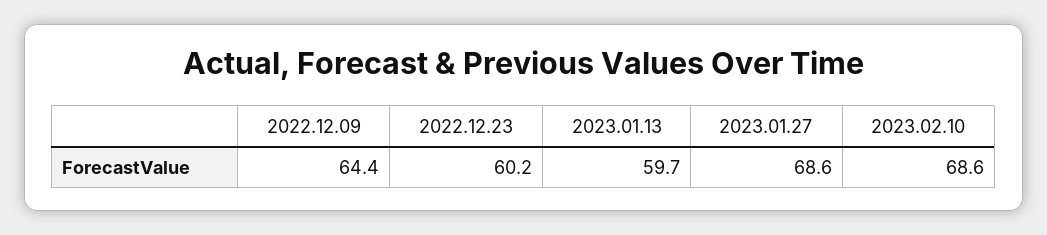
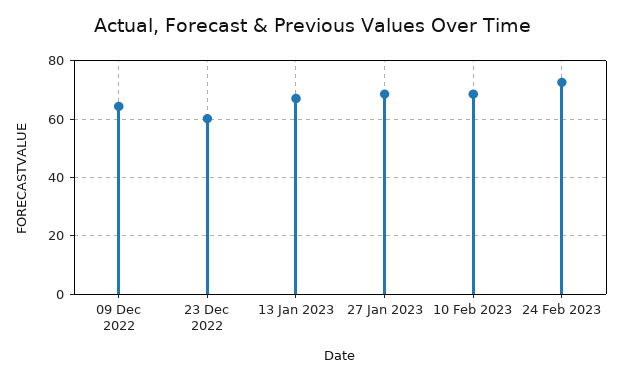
2023.01.13: 59.7 -> 67.5
24 Feb 2023: none -> 72.5

